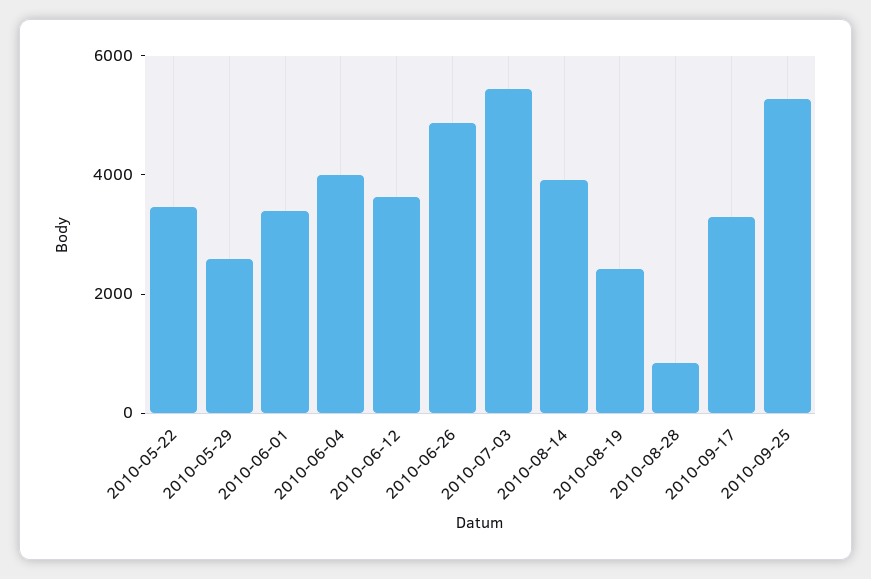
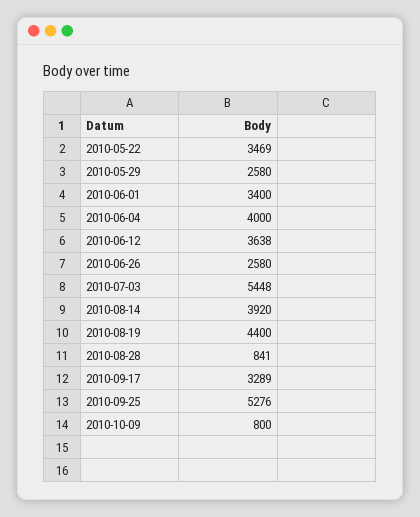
2010-06-26: 5000 -> 2580
2010-08-19: 2500 -> 4400
2010-10-09: none -> 800

